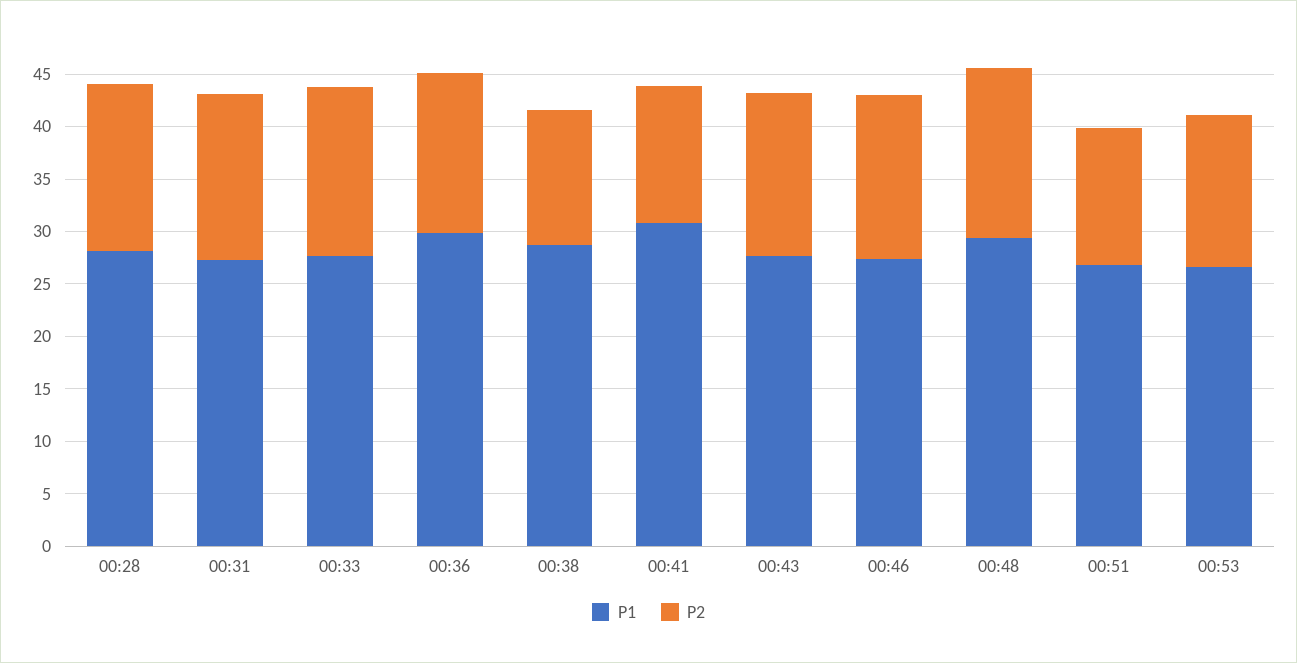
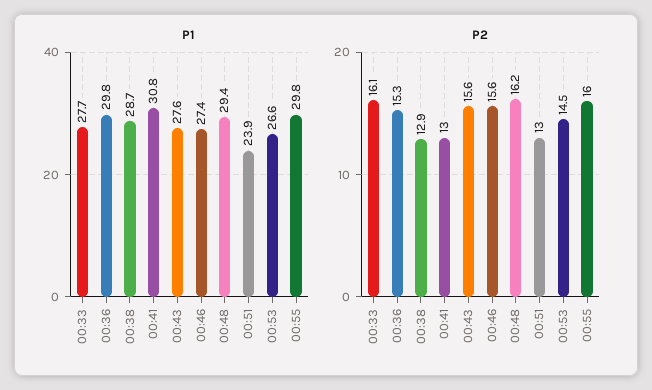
P1, 00:28: 28 -> none
P2, 00:28: 16 -> none
P1, 00:31: 27 -> none
P2, 00:31: 16 -> none
P1, 00:51: 27 -> 23.9
P1, 00:55: none -> 29.8
P2, 00:55: none -> 16

